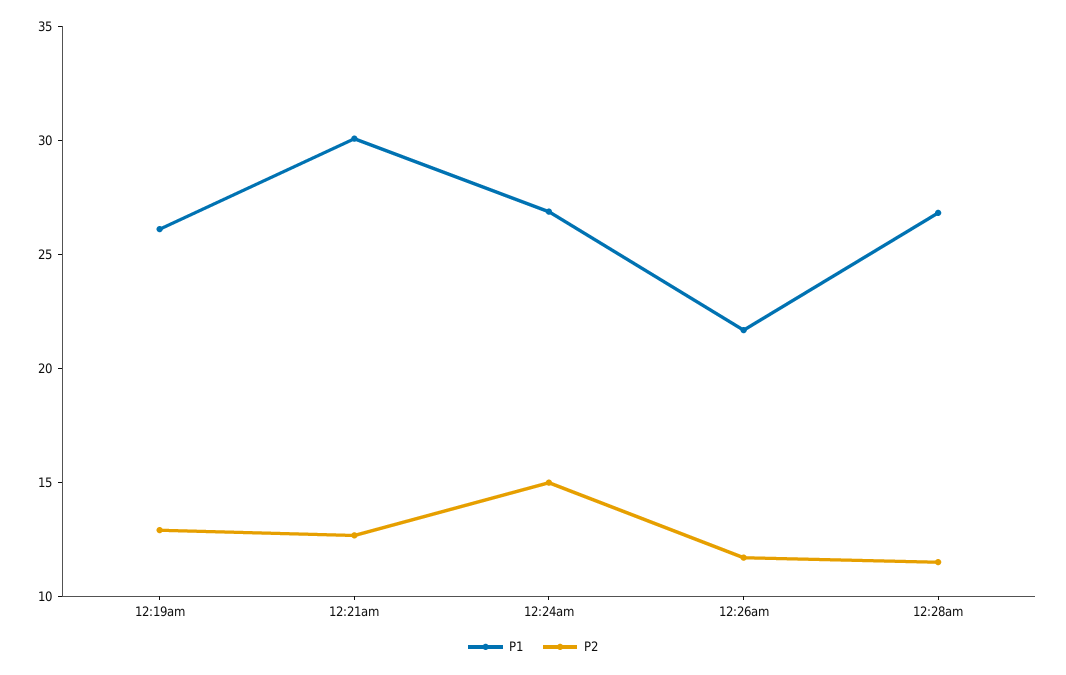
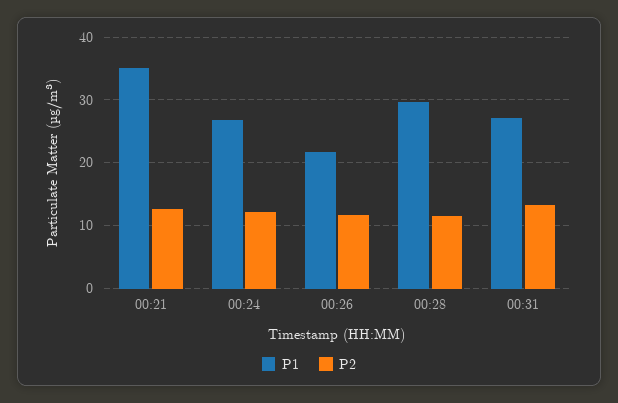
P1, 12:19am: 26 -> none
P2, 12:19am: 13 -> none
P1, 12:21am: 30 -> 35
P2, 12:24am: 15 -> 12
P1, 12:28am: 27 -> 30
P1, 00:31: none -> 27
P2, 00:31: none -> 13

